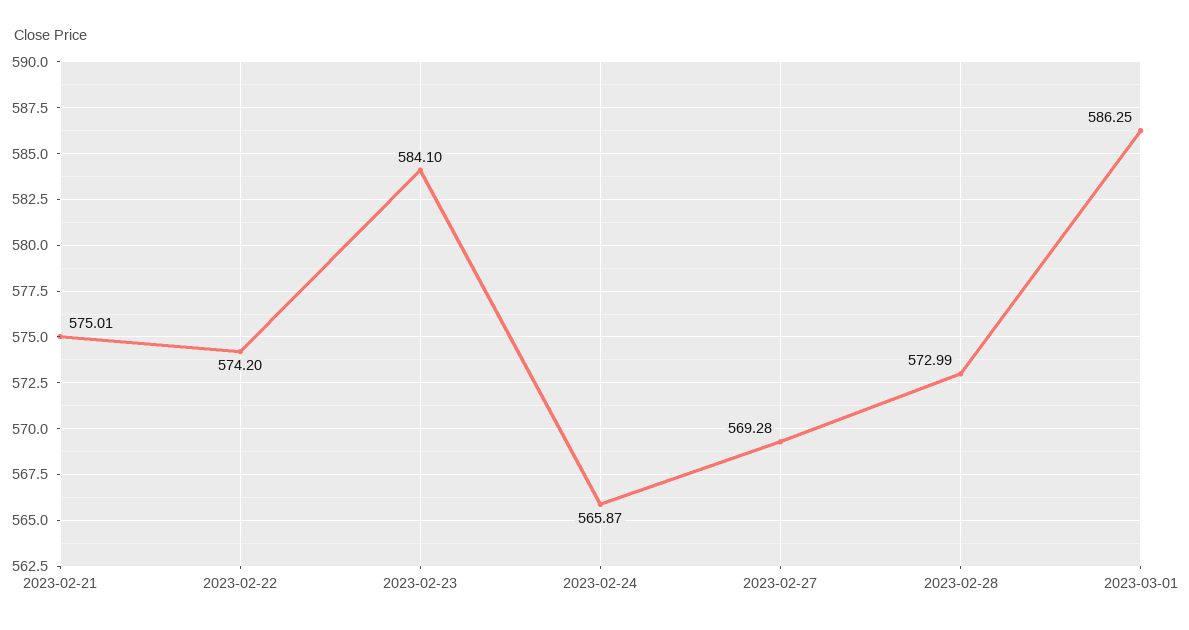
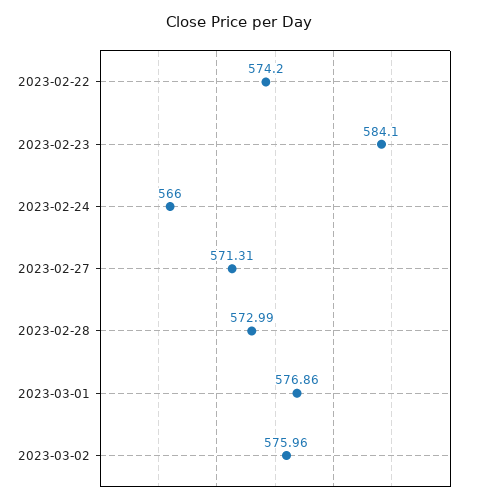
2023-02-21: 575.01 -> none
2023-02-24: 565.87 -> 566
2023-02-27: 569.28 -> 571.31
2023-03-01: 586.25 -> 576.86
2023-03-02: none -> 575.96

